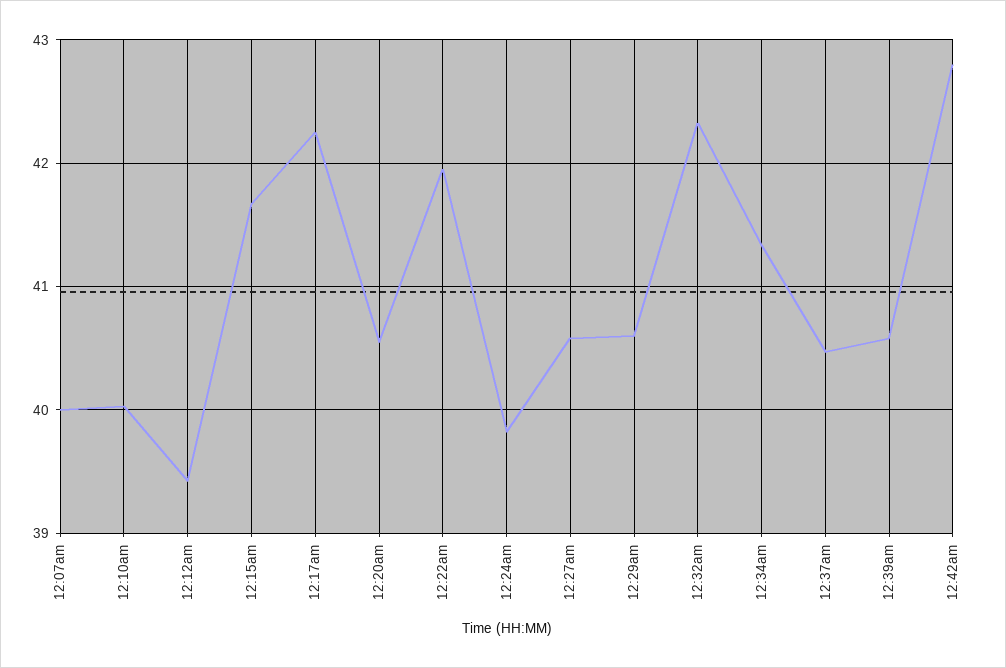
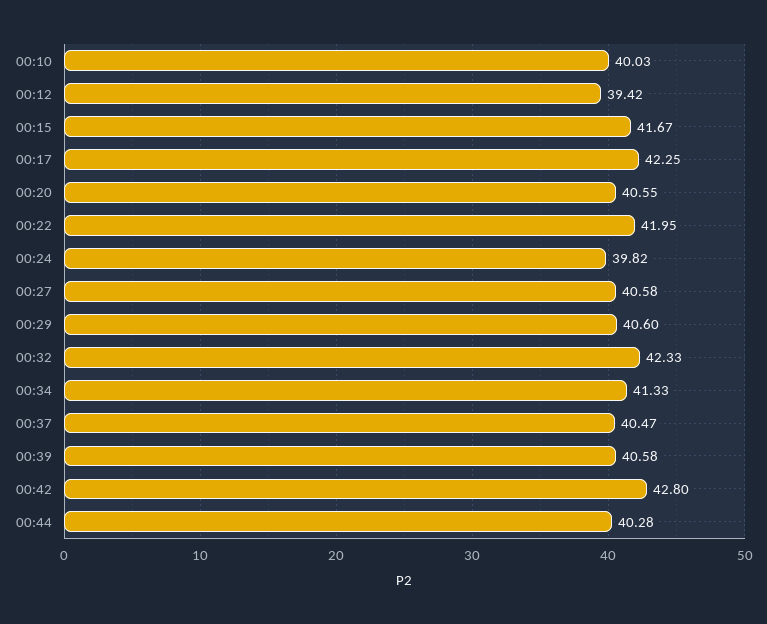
12:07am: 40 -> none
00:44: none -> 40.28

